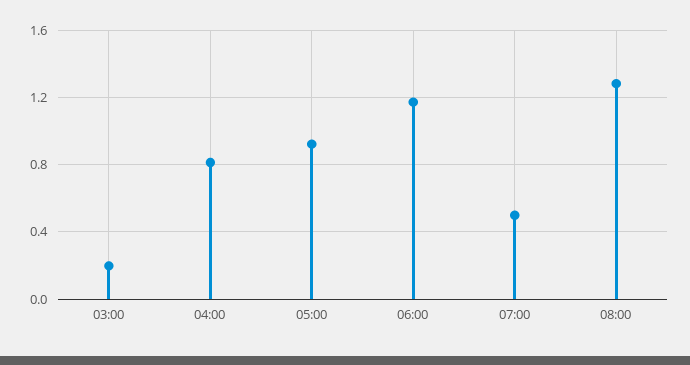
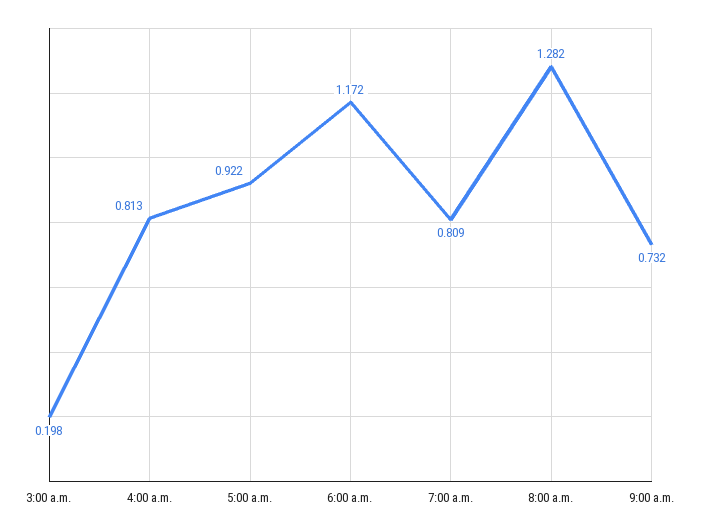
07:00: 0.5 -> 0.809
9:00 a.m.: none -> 0.732

